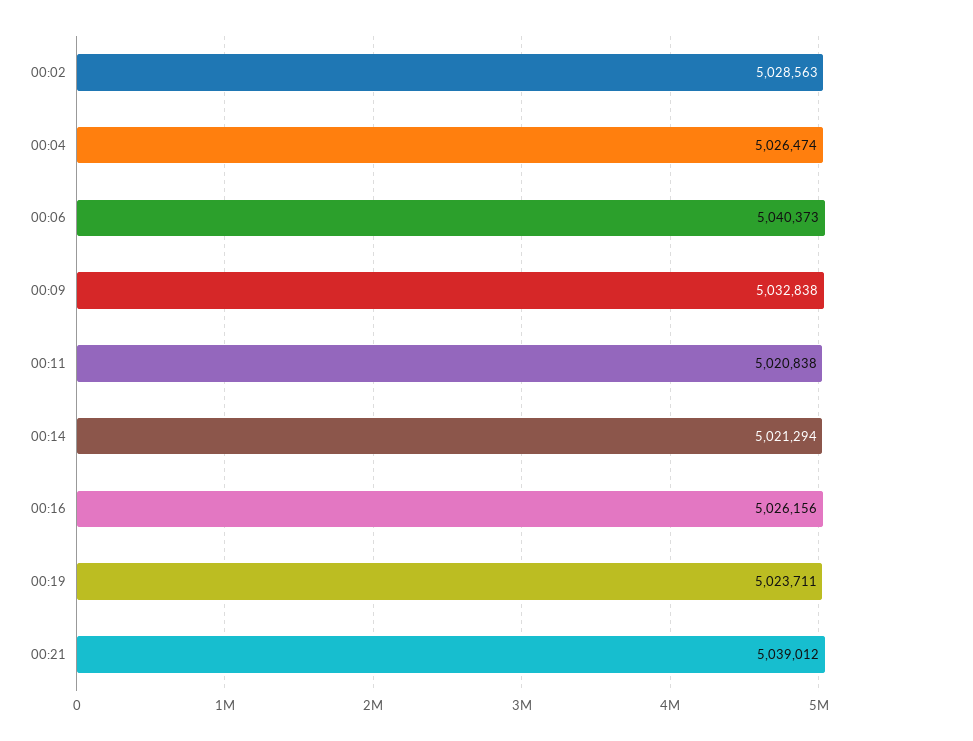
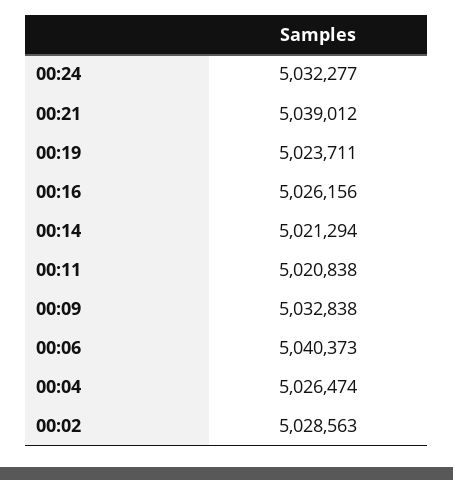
00:24: none -> 5032277

